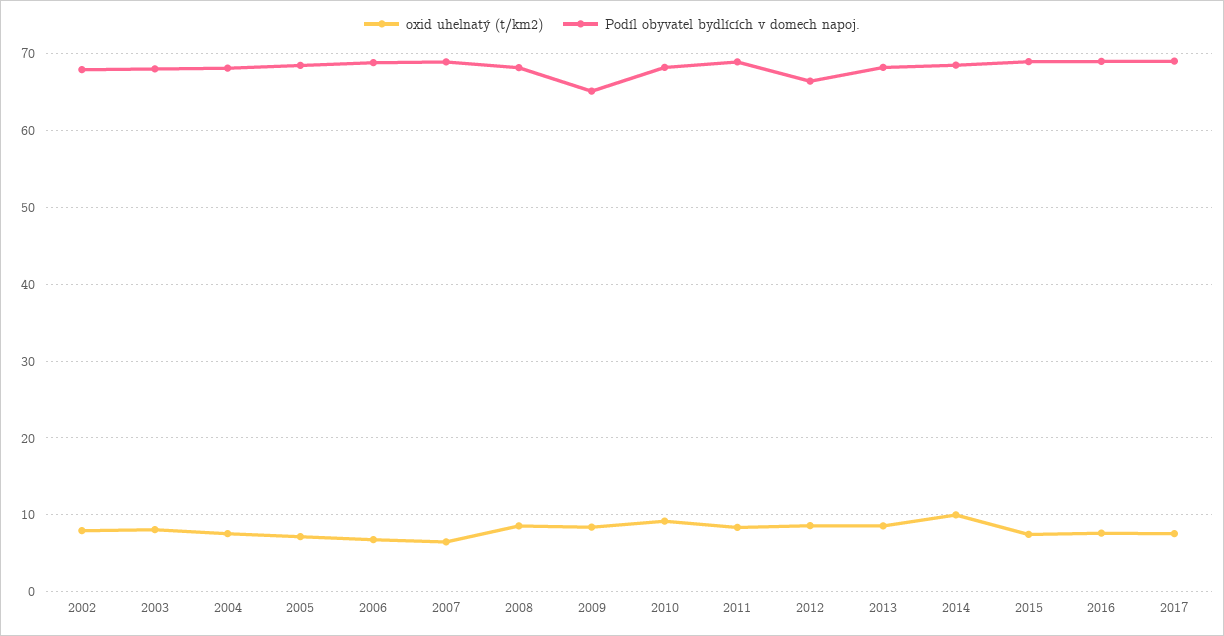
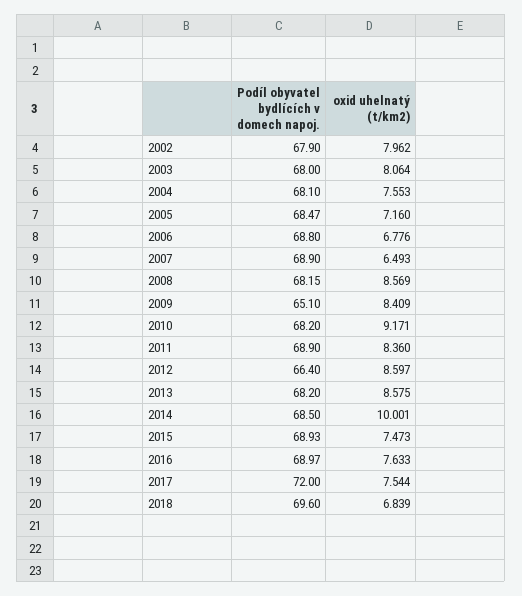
Podíl obyvatel bydlících v domech napoj., 2017: 69 -> 72
Podíl obyvatel bydlících v domech napoj., 2018: none -> 69.6
oxid uhelnatý (t/km2), 2018: none -> 6.839

